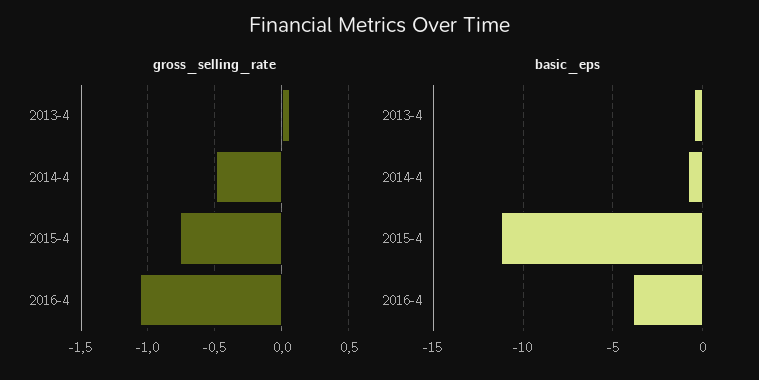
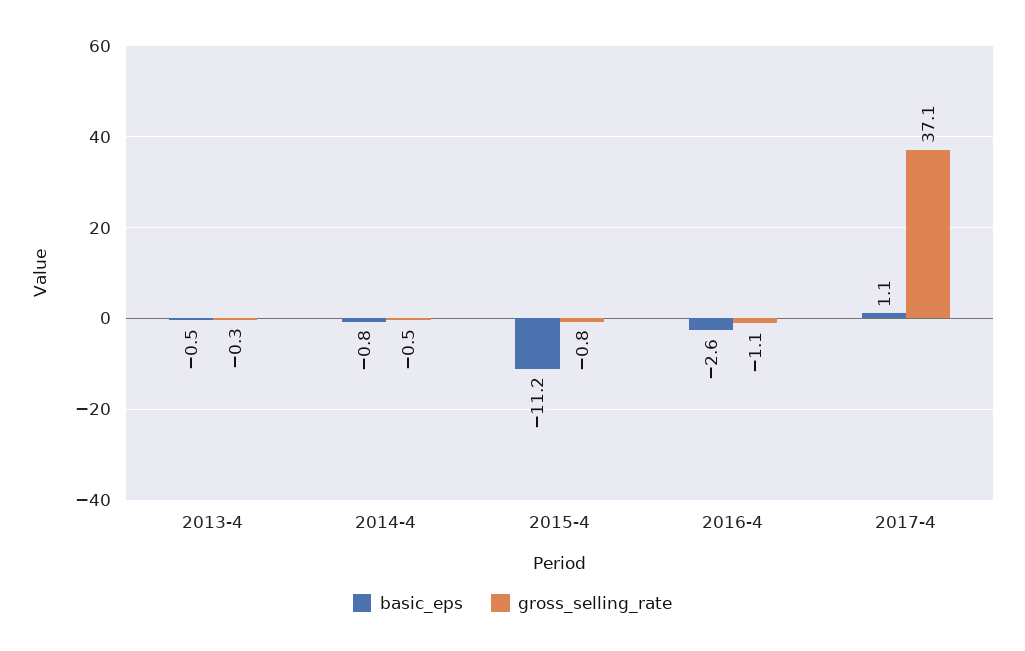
gross_selling_rate, 2013-4: 0.05 -> -0.3
basic_eps, 2016-4: -4 -> -2.6
basic_eps, 2017-4: none -> 1.1
gross_selling_rate, 2017-4: none -> 37.1

